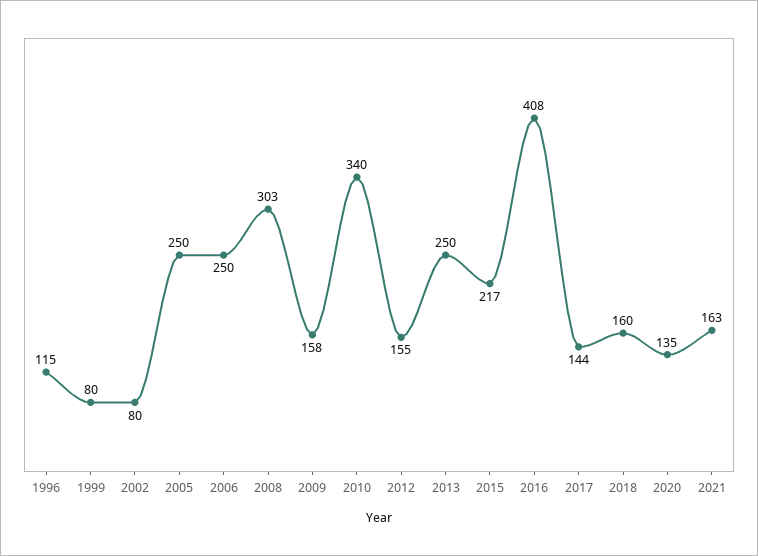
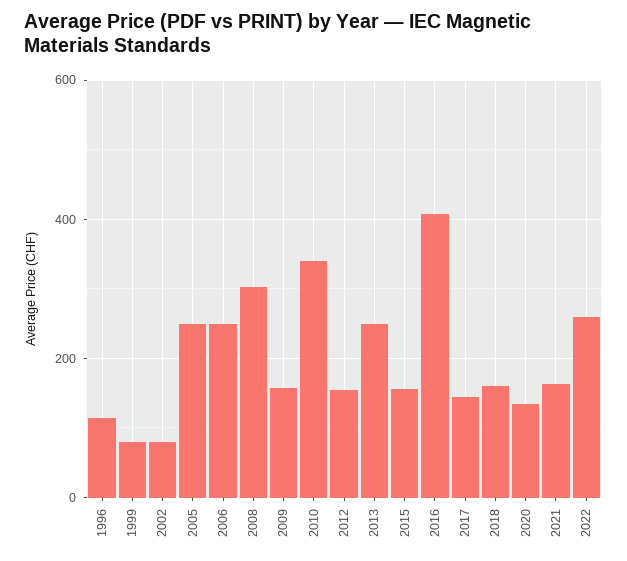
2015: 217 -> 160
2022: none -> 260

